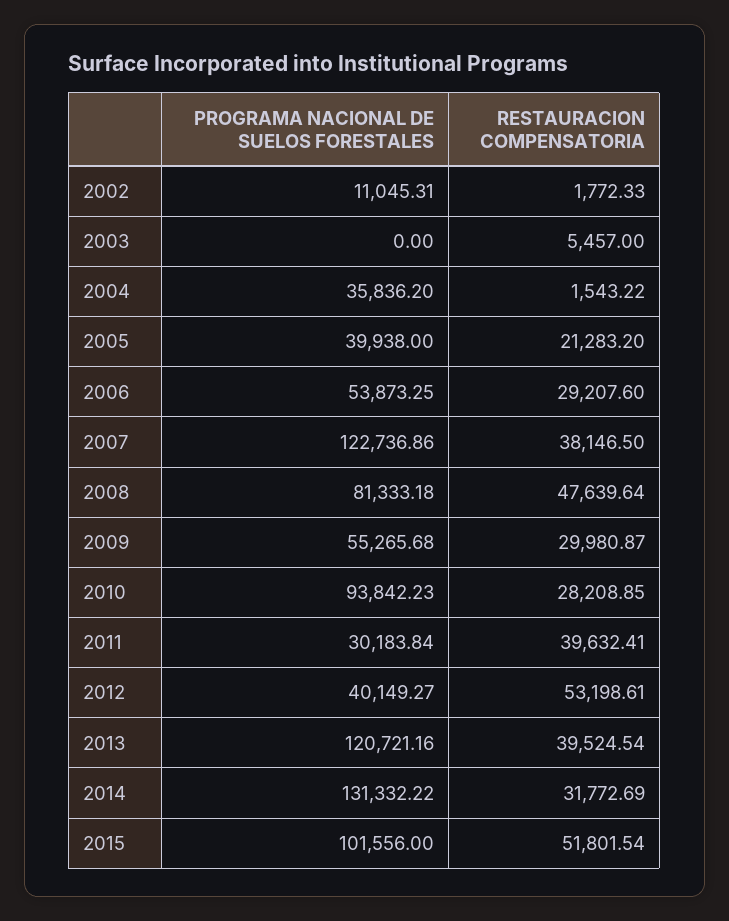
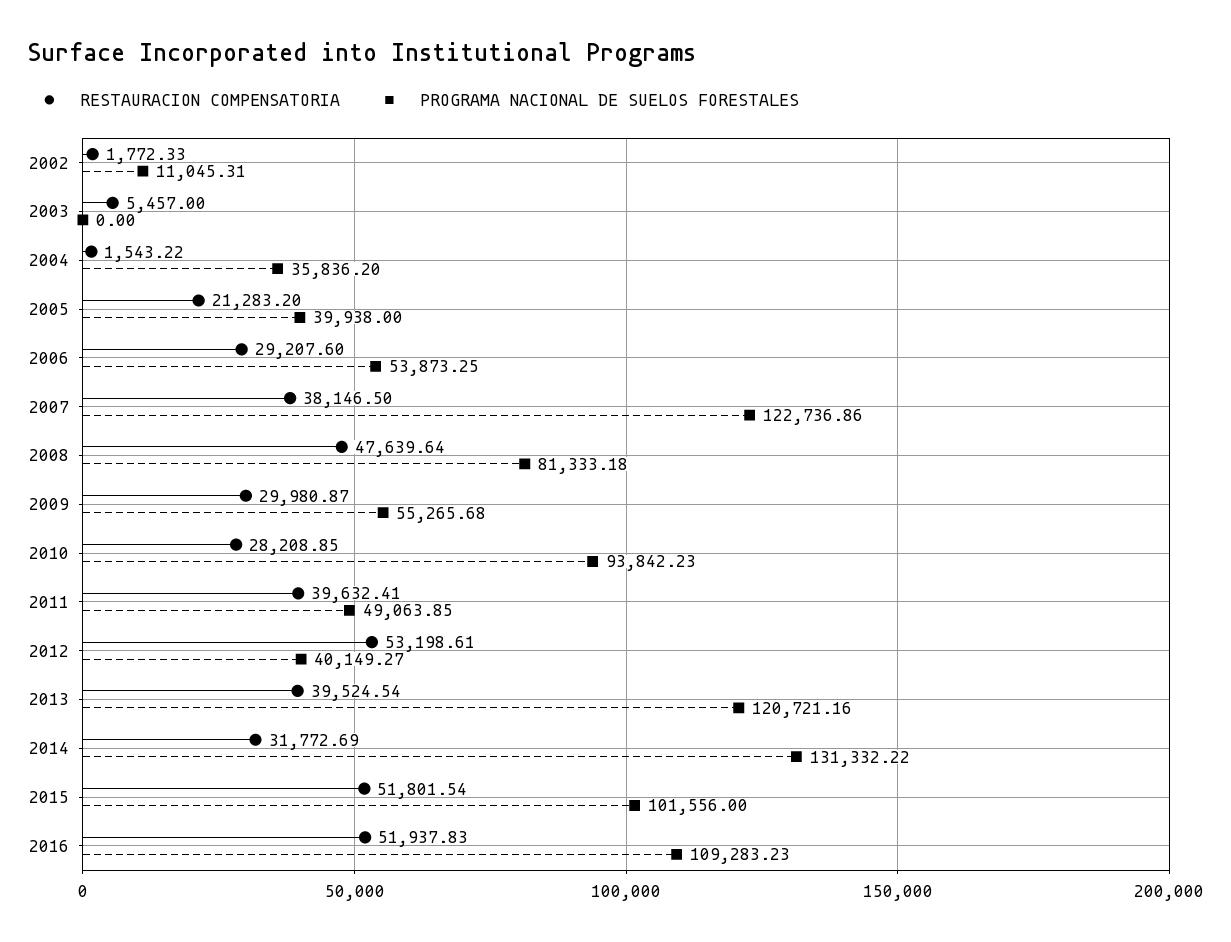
PROGRAMA NACIONAL DE SUELOS FORESTALES, 2011: 30183.84 -> 49063.85
RESTAURACION COMPENSATORIA, 2016: none -> 51937.83
PROGRAMA NACIONAL DE SUELOS FORESTALES, 2016: none -> 109283.23

